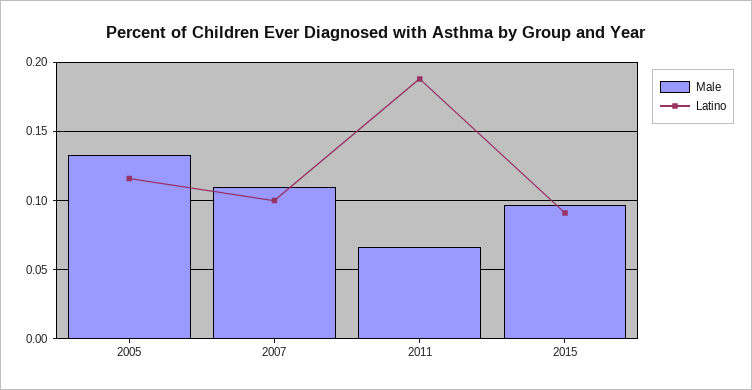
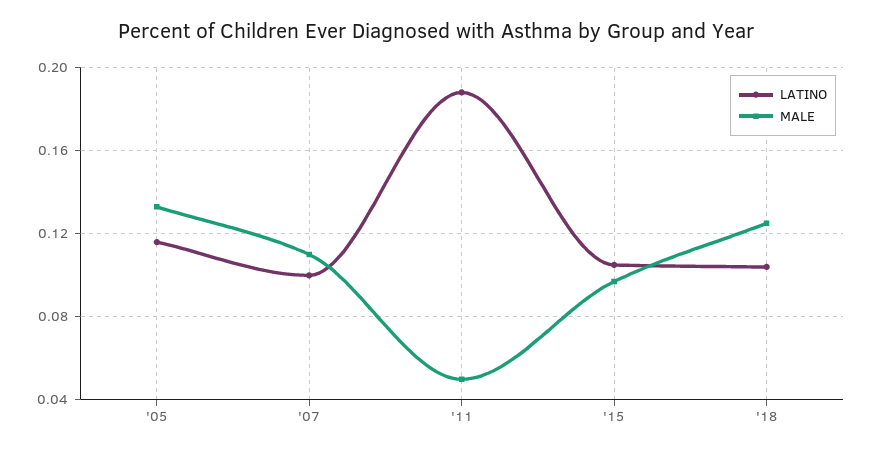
Male, 2011: 0.065 -> 0.05
Latino, 2015: 0.09 -> 0.105
Latino, '18: none -> 0.105
Male, '18: none -> 0.125

